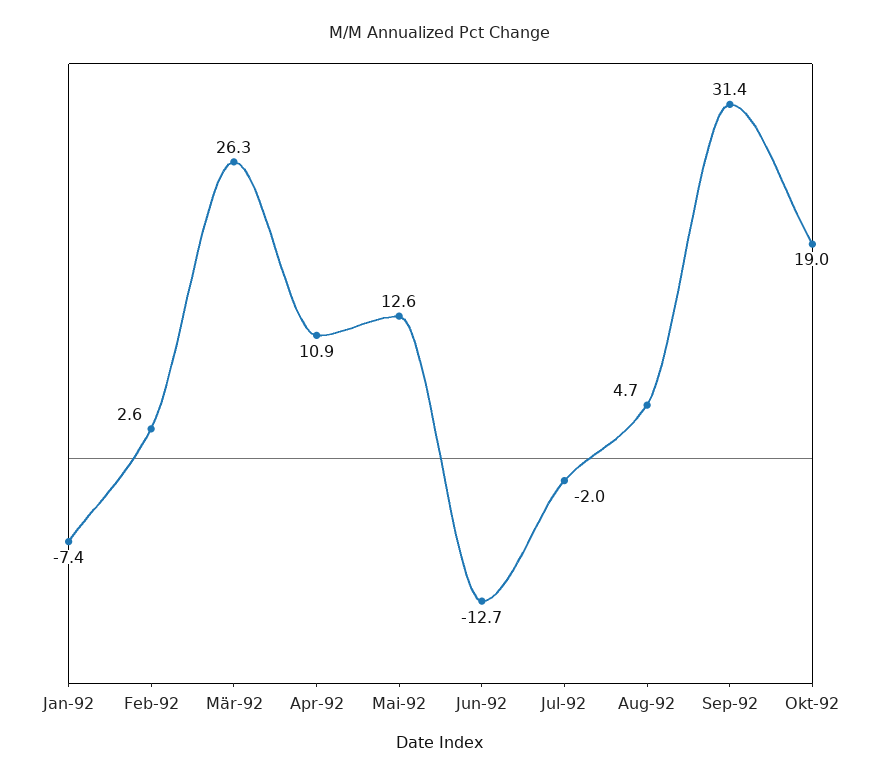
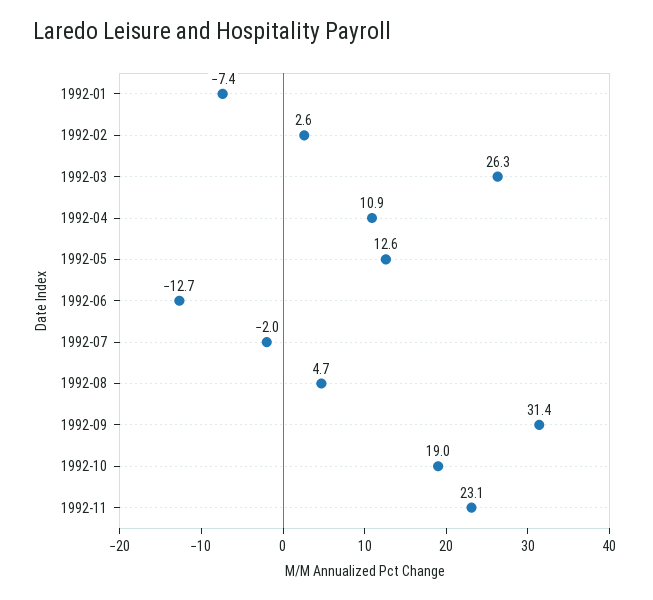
1992-11: none -> 23.1

